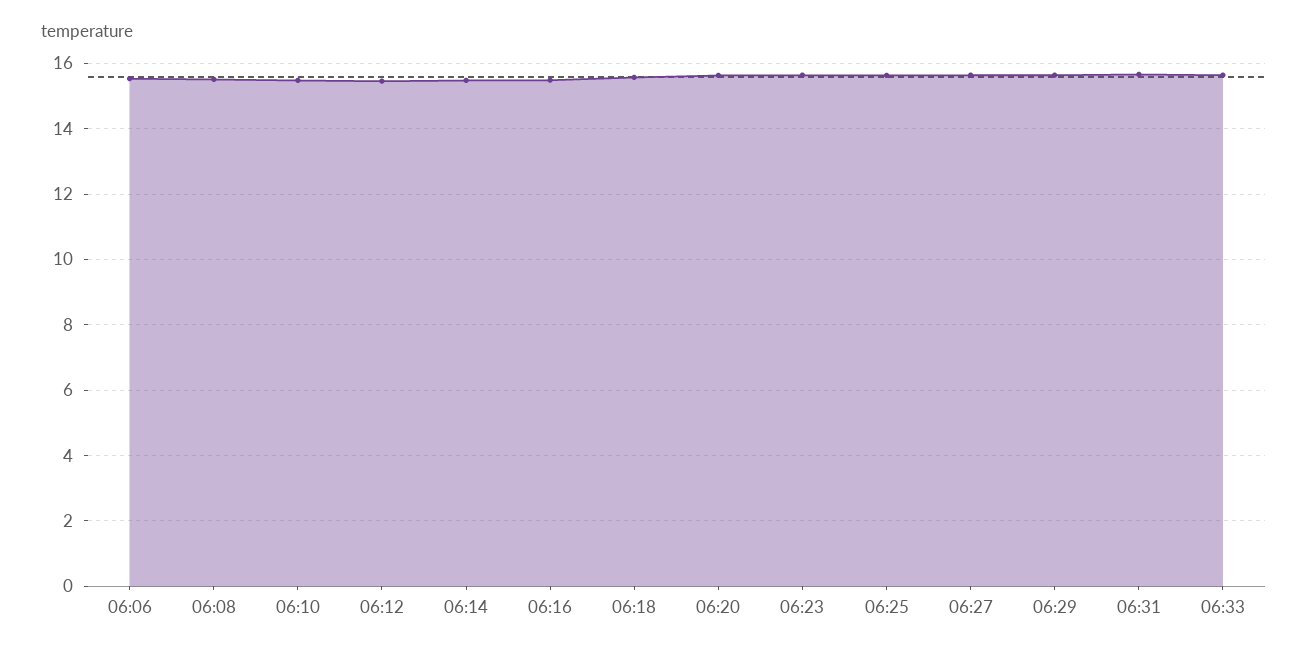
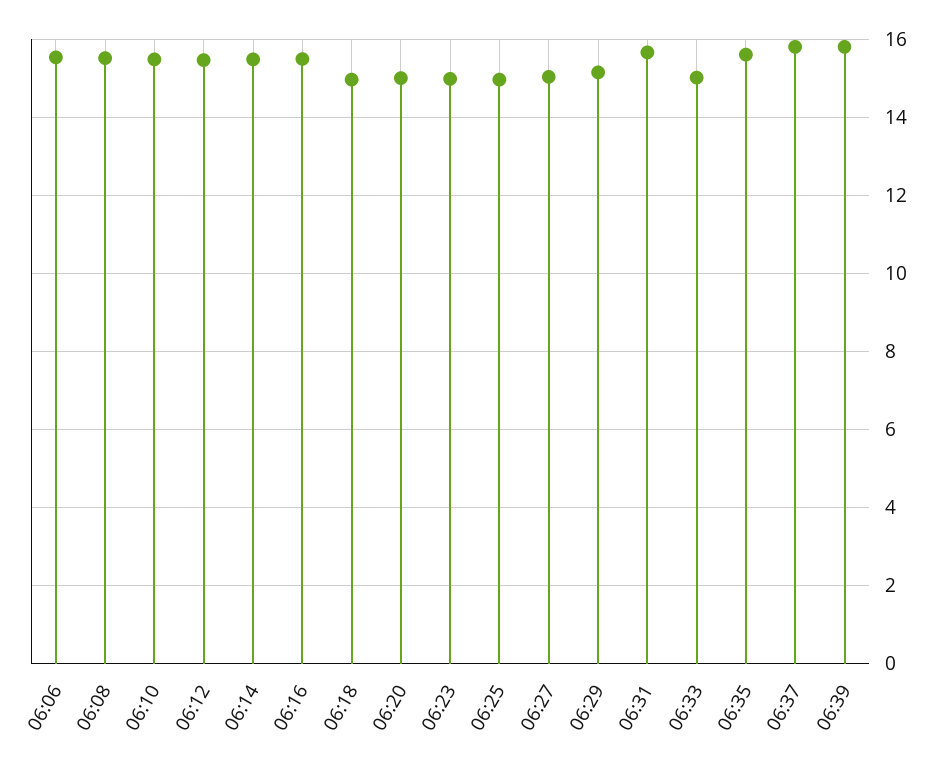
06:18: 15.6 -> 15
06:20: 15.6 -> 15
06:23: 15.6 -> 15
06:25: 15.6 -> 15
06:27: 15.6 -> 15
06:29: 15.6 -> 15.2
06:33: 15.6 -> 15
06:35: none -> 15.6
06:37: none -> 15.8
06:39: none -> 15.8

